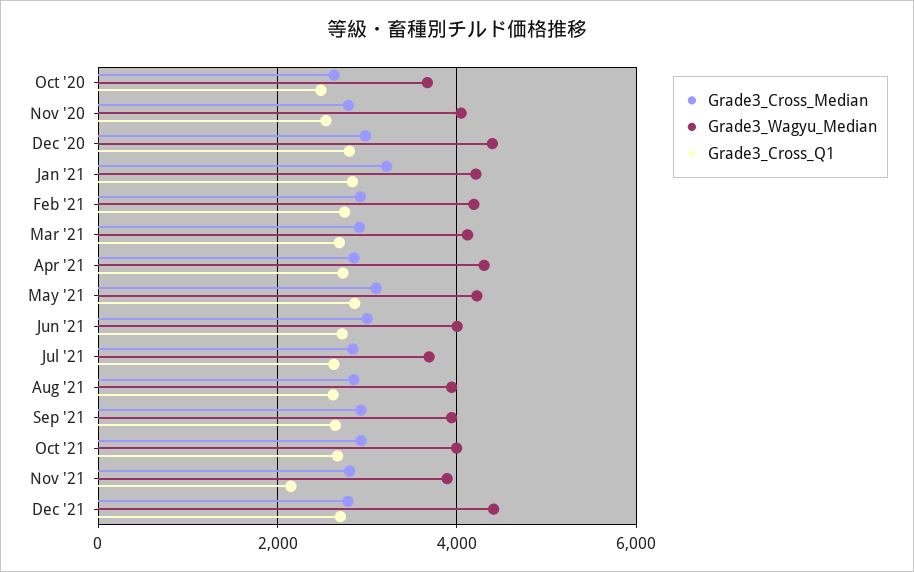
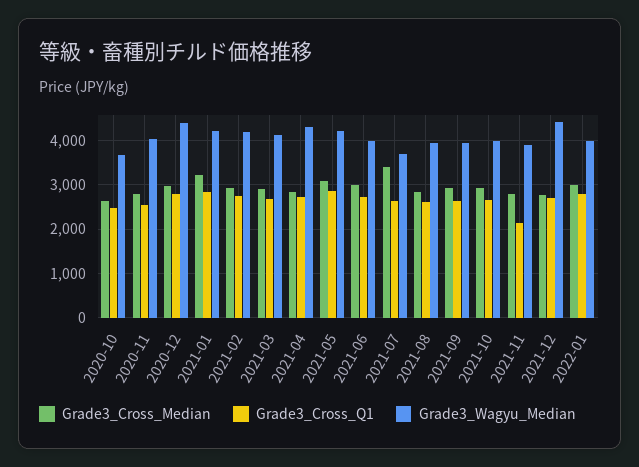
Grade3_Cross_Median, Jul '21: 2800 -> 3400
Grade3_Cross_Median, 2022-01: none -> 3000
Grade3_Cross_Q1, 2022-01: none -> 2800
Grade3_Wagyu_Median, 2022-01: none -> 4000

